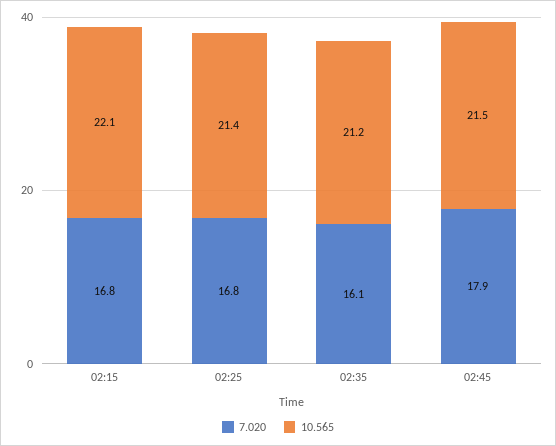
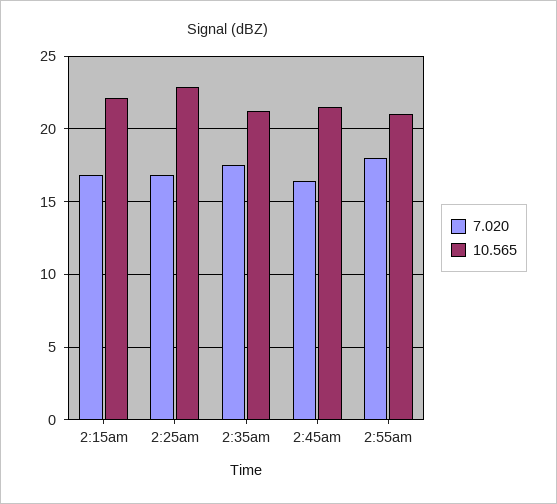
10.565, 02:25: 21.4 -> 23
7.020, 02:35: 16.1 -> 17.5
7.020, 02:45: 17.9 -> 16.5
7.020, 2:55am: none -> 18
10.565, 2:55am: none -> 21

